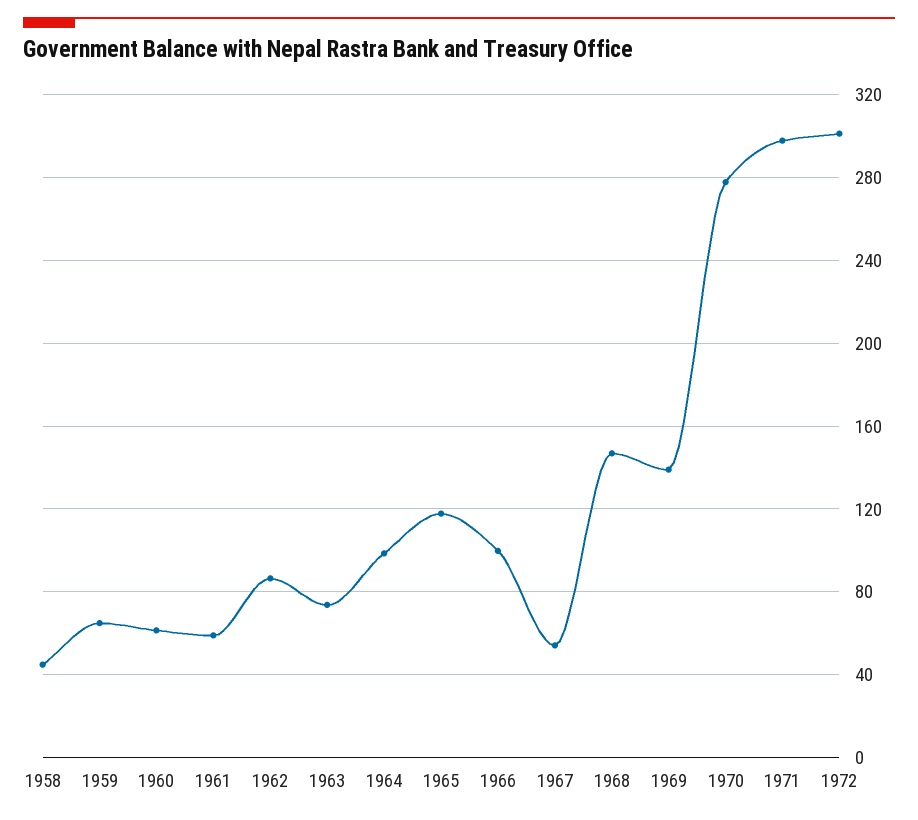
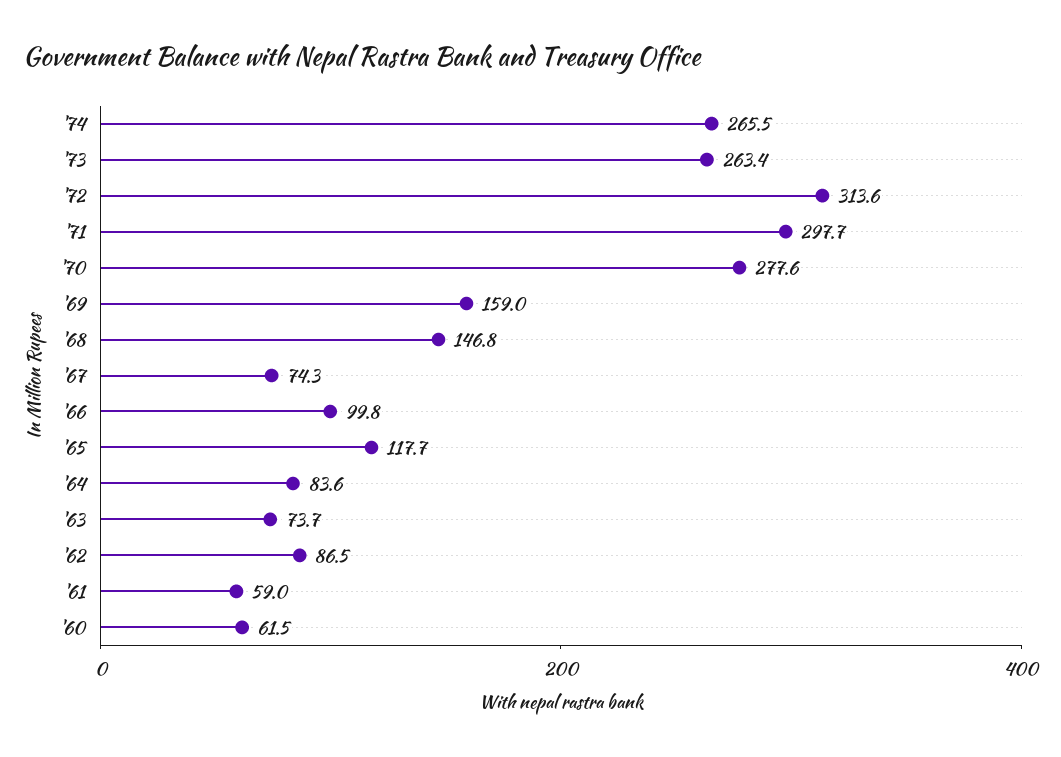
1958: 45 -> none
1959: 65 -> none
1964: 100 -> 83.6
1967: 55 -> 74.3
1969: 140 -> 159
1972: 300 -> 313.6
'74: none -> 265.5
'73: none -> 263.4

